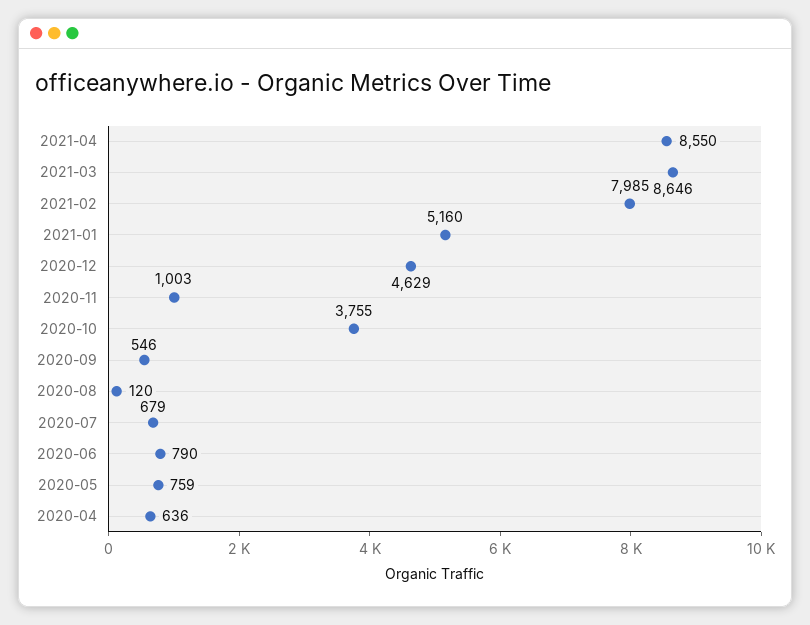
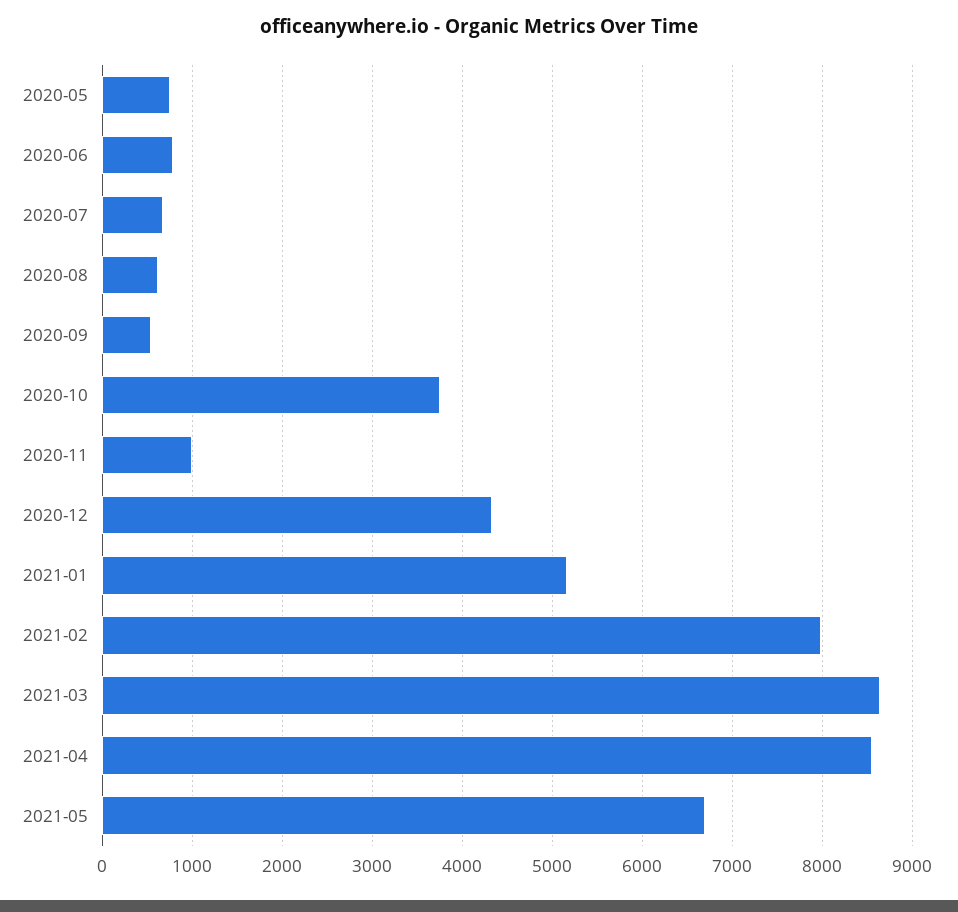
2020-12: 4629 -> 4300
2020-08: 120 -> 600
2020-04: 636 -> none
2021-05: none -> 6700

